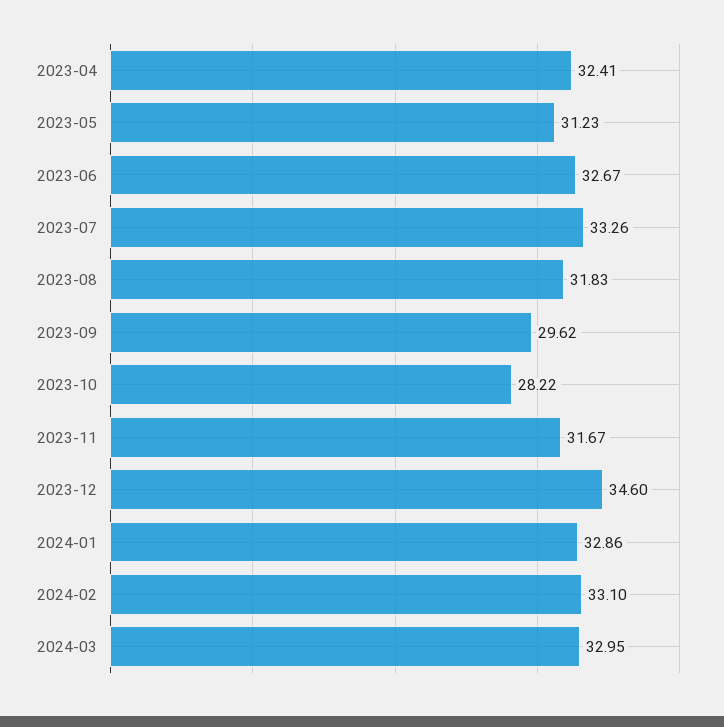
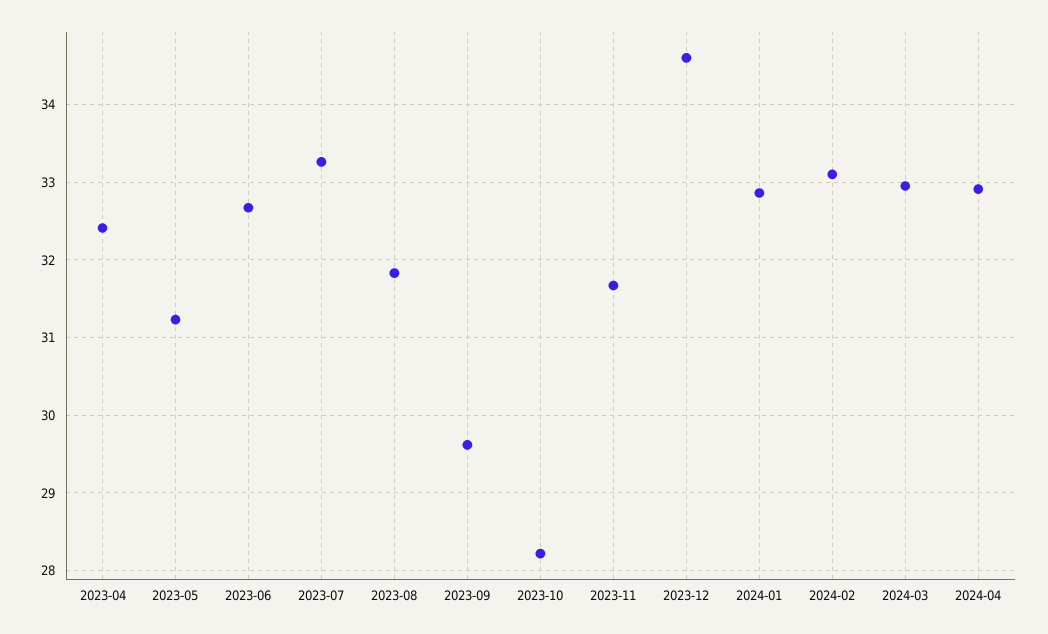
2024-04: none -> 32.9

